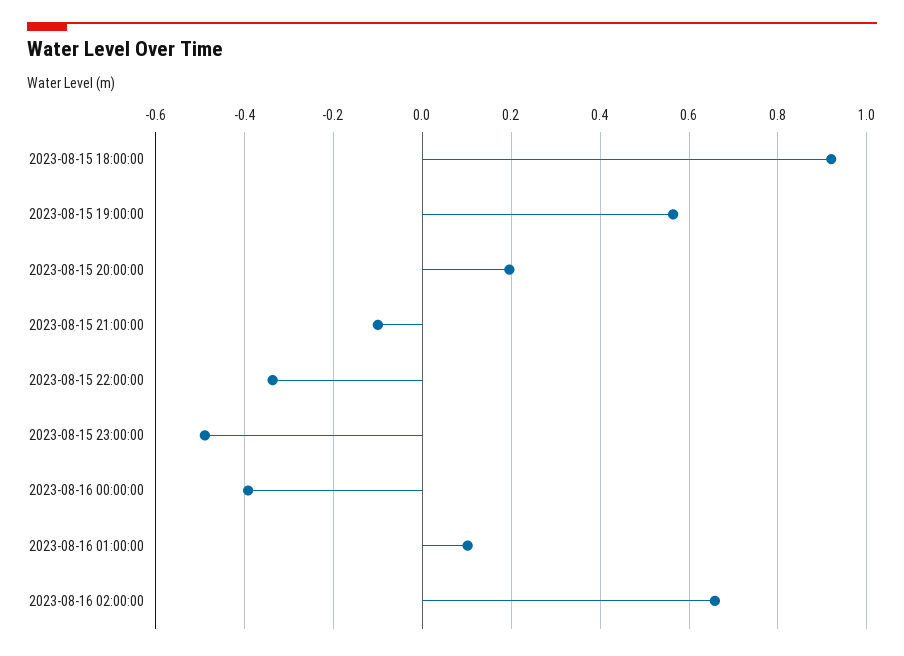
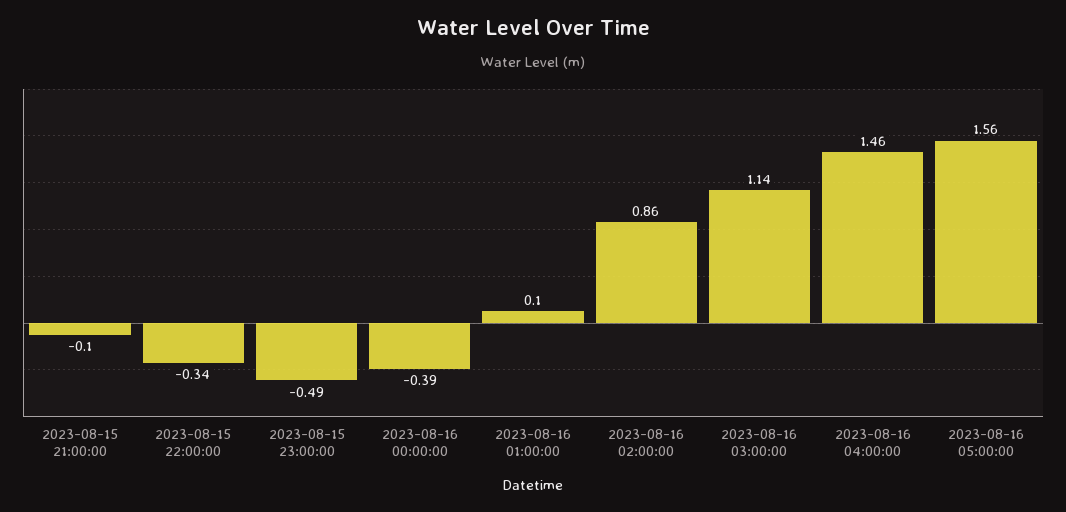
2023-08-15 18:00:00: 0.92 -> none
2023-08-15 19:00:00: 0.56 -> none
2023-08-15 20:00:00: 0.2 -> none
2023-08-16 02:00:00: 0.66 -> 0.86
2023-08-16 03:00:00: none -> 1.14
2023-08-16 04:00:00: none -> 1.46
2023-08-16 05:00:00: none -> 1.56

